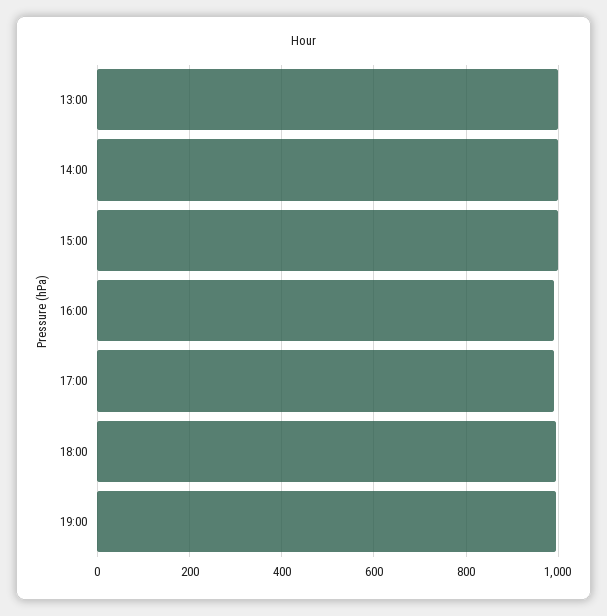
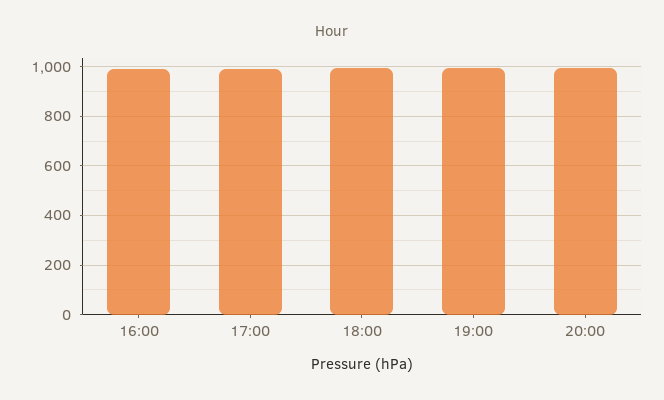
13:00: 1000 -> none
14:00: 1000 -> none
15:00: 1000 -> none
20:00: none -> 1000

